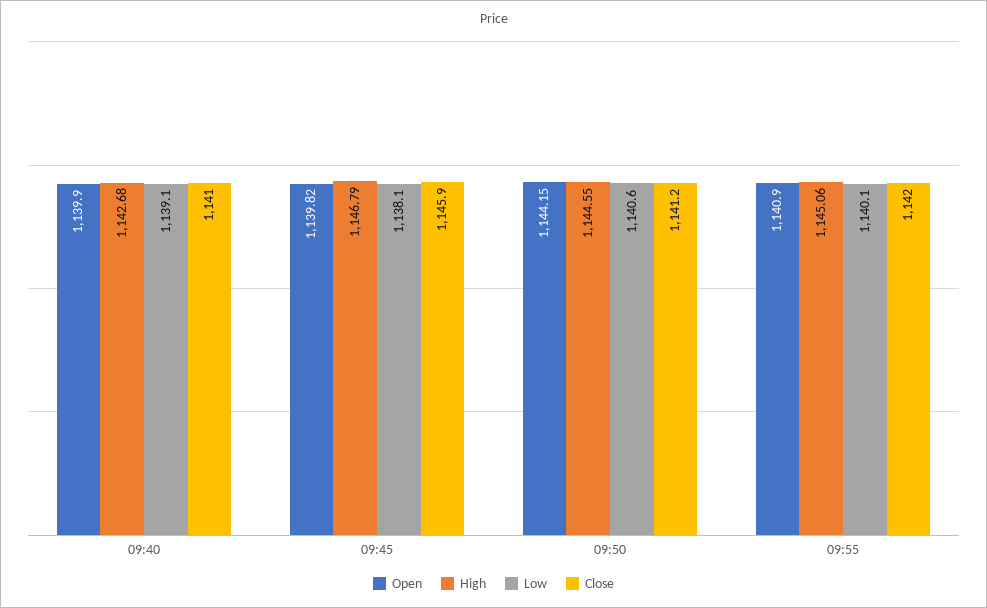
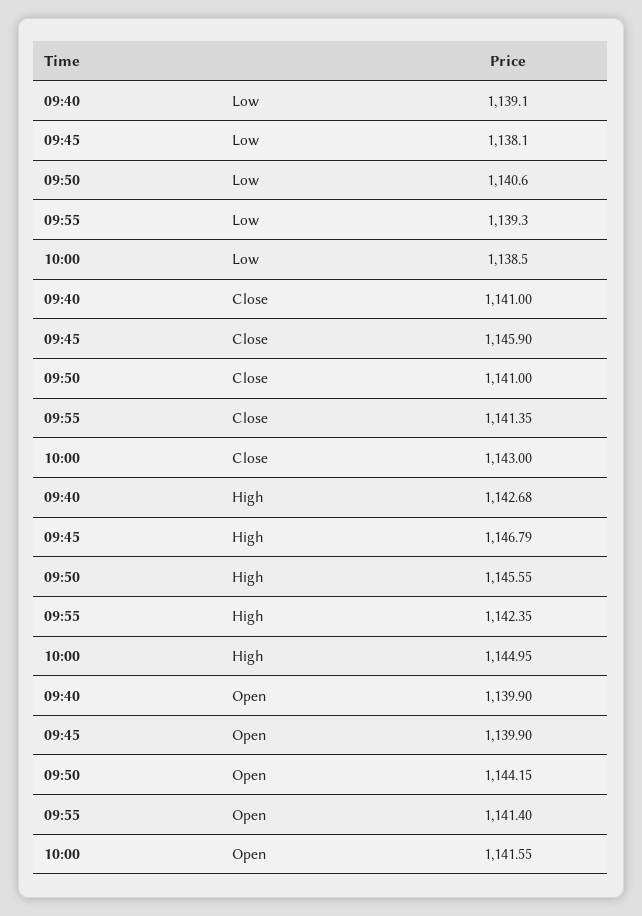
Open, 09:45: 1139.82 -> 1139.9
High, 09:50: 1144.55 -> 1145.55
Close, 09:50: 1141.2 -> 1141
Open, 09:55: 1140.9 -> 1141.4
High, 09:55: 1145.06 -> 1142.35
Low, 09:55: 1140.1 -> 1139.3
Close, 09:55: 1142 -> 1141.35
Low, 10:00: none -> 1138.5
Close, 10:00: none -> 1143
High, 10:00: none -> 1144.95
Open, 10:00: none -> 1141.55

